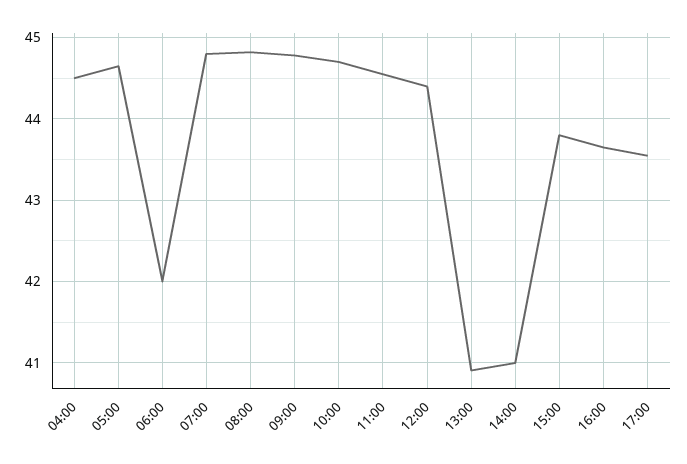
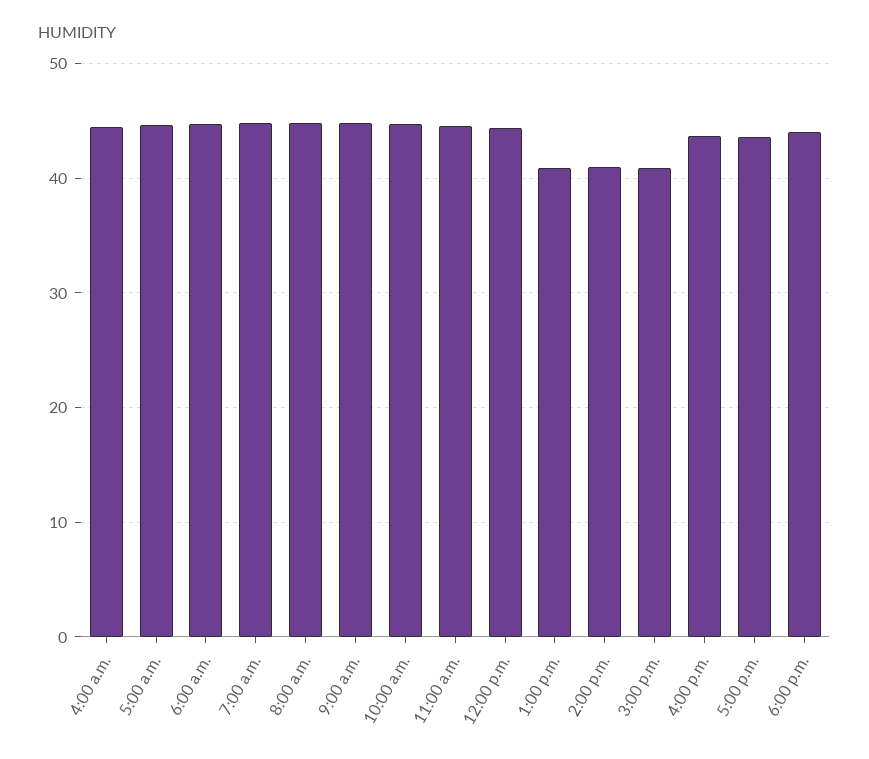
06:00: 42 -> 45
15:00: 43.8 -> 41
6:00 p.m.: none -> 44

